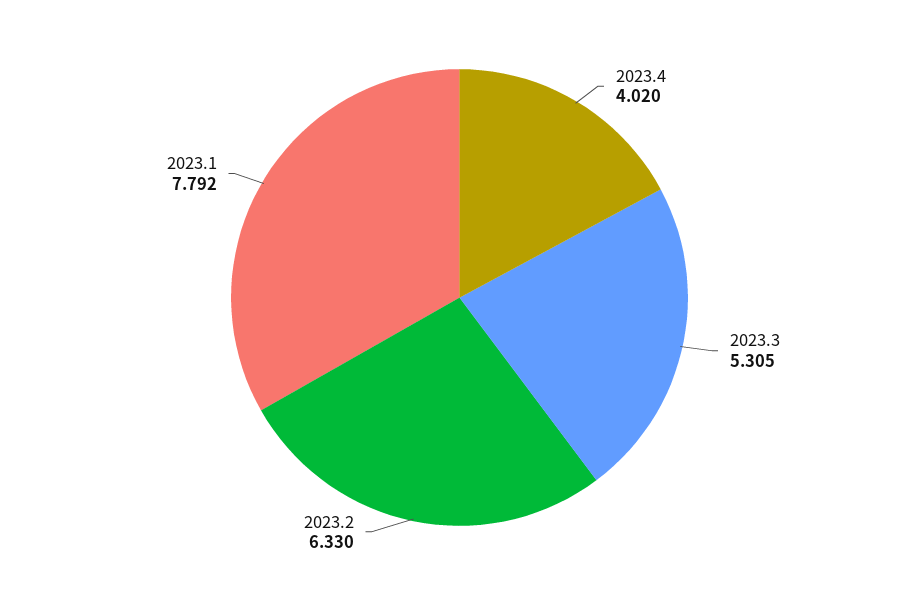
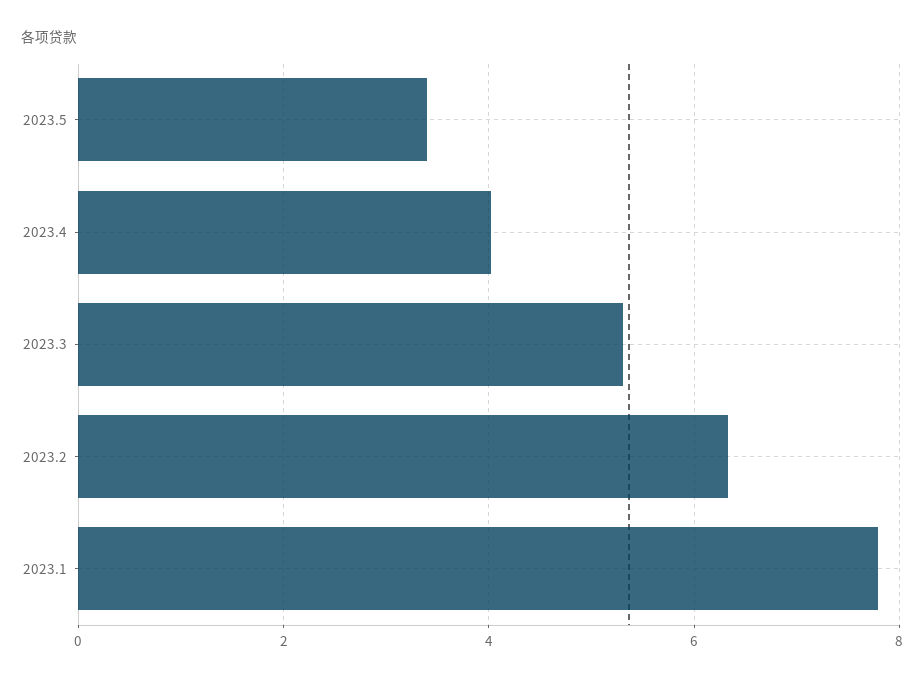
2023.5: none -> 3.4

